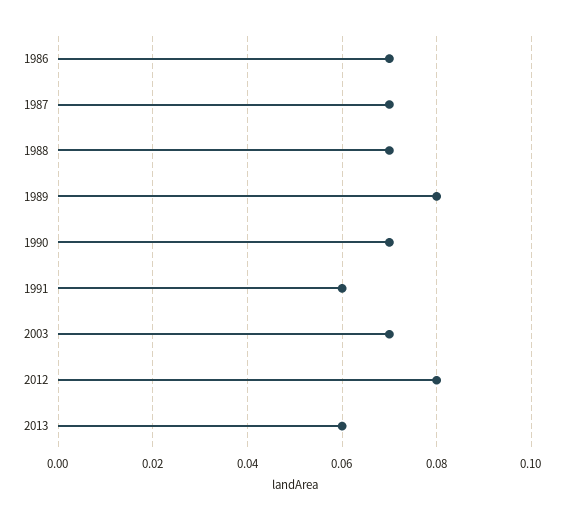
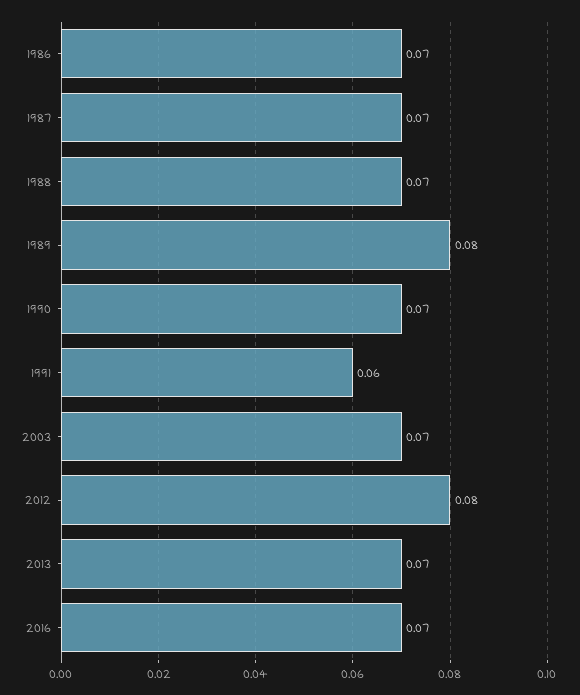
2013: 0.06 -> 0.07
2016: none -> 0.07

